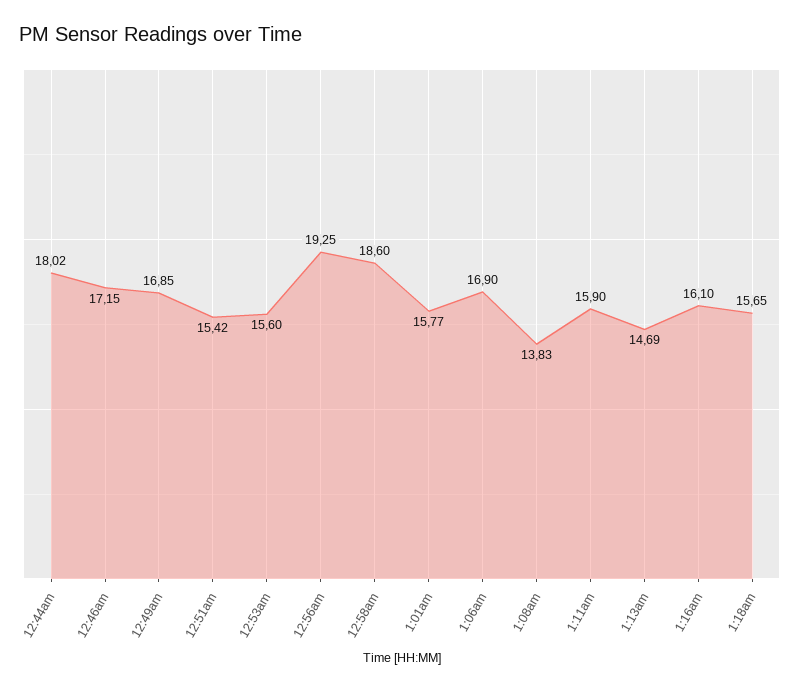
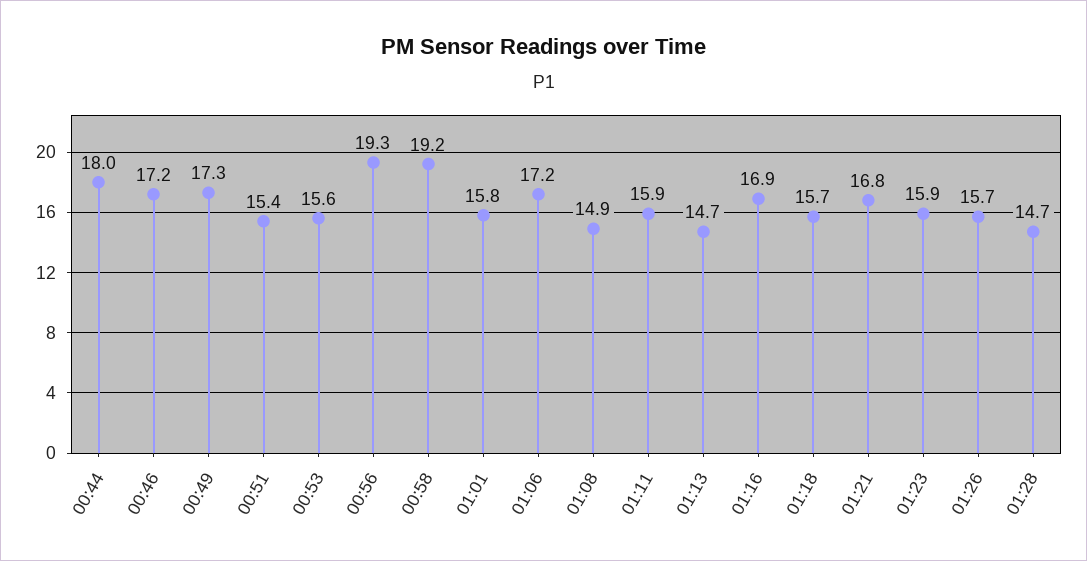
12:49am: 16.85 -> 17.3
12:58am: 18.6 -> 19.2
1:06am: 16.9 -> 17.2
1:08am: 13.83 -> 14.9
1:16am: 16.1 -> 16.9
01:21: none -> 16.8
01:23: none -> 15.9
01:26: none -> 15.7
01:28: none -> 14.7

